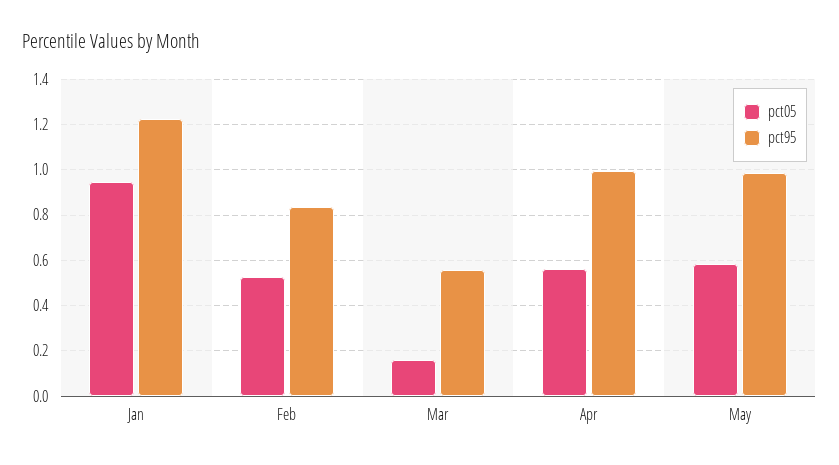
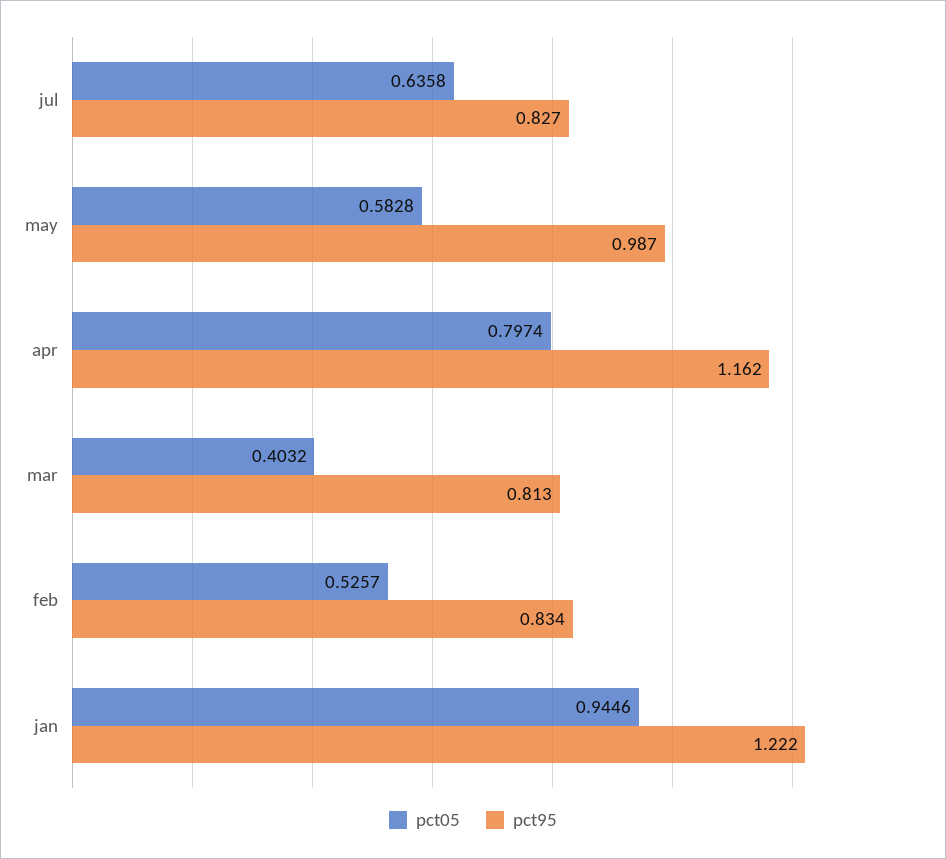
pct05, Mar: 0.15 -> 0.4032
pct95, Mar: 0.55 -> 0.813
pct05, Apr: 0.55 -> 0.7974
pct95, Apr: 1 -> 1.162
pct05, jul: none -> 0.6358
pct95, jul: none -> 0.827

